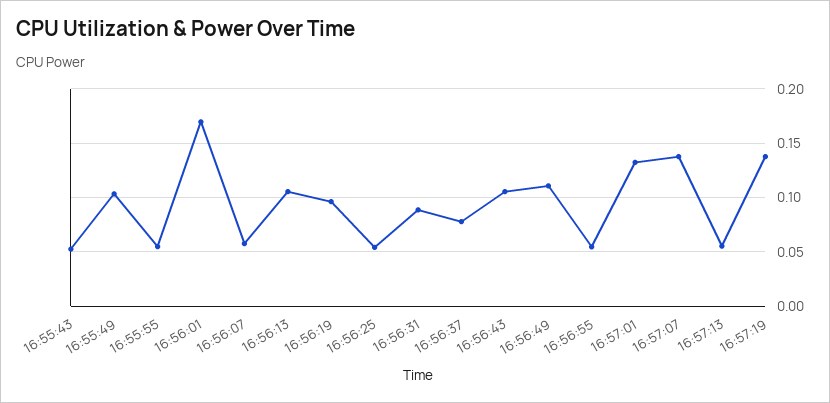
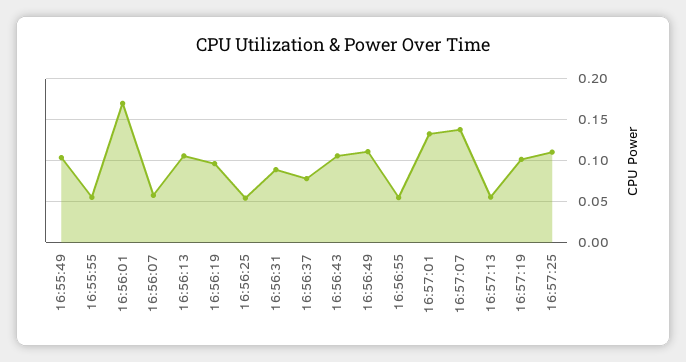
16:55:43: 0.05 -> none
16:57:19: 0.14 -> 0.1
16:57:25: none -> 0.11

